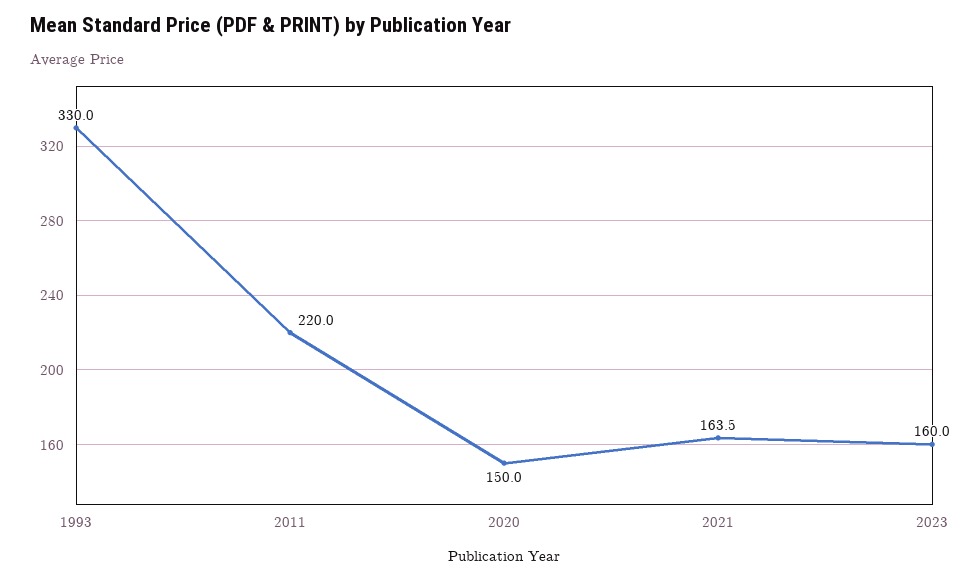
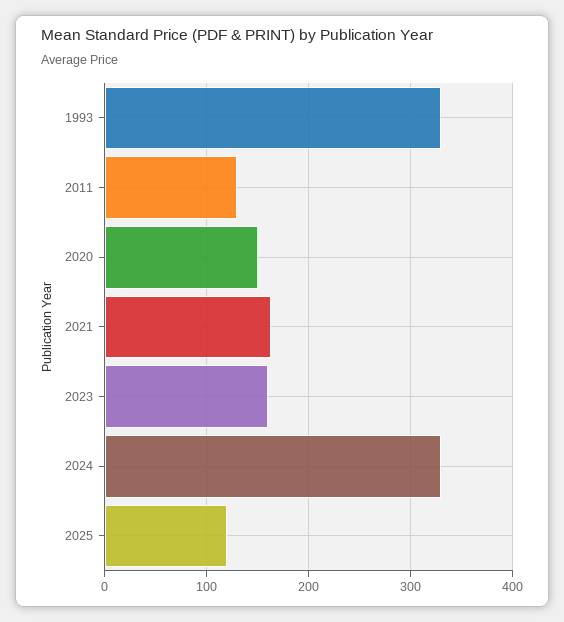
2011: 220 -> 130
2024: none -> 330
2025: none -> 120

